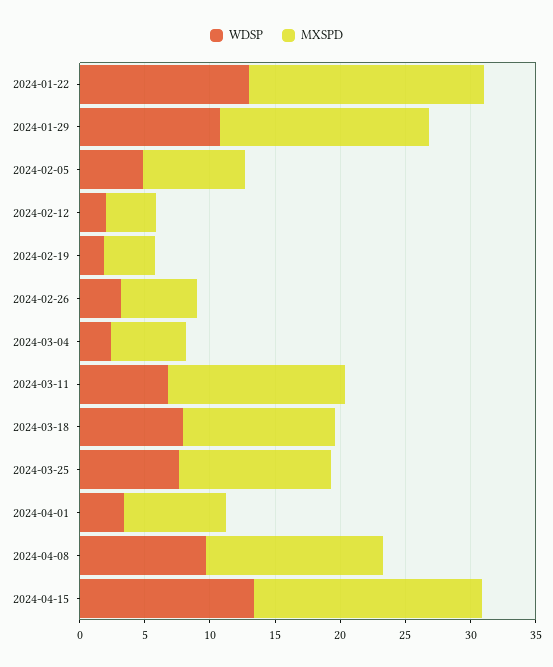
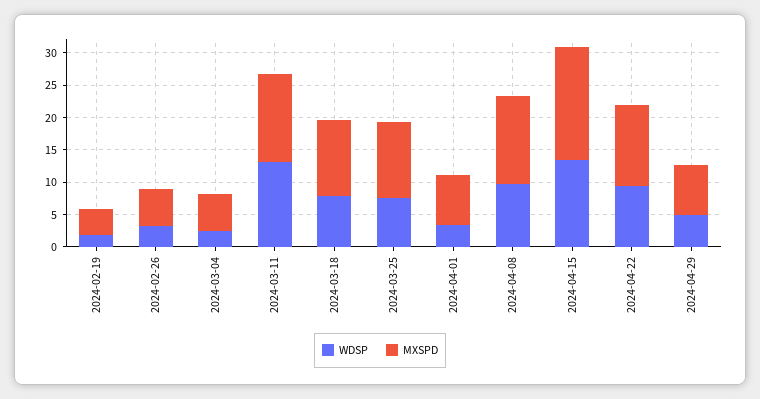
WDSP, 2024-01-22: 13 -> none
MXSPD, 2024-01-22: 18 -> none
WDSP, 2024-01-29: 11 -> none
MXSPD, 2024-01-29: 16 -> none
WDSP, 2024-02-05: 5 -> none
MXSPD, 2024-02-05: 8 -> none
WDSP, 2024-02-12: 2 -> none
MXSPD, 2024-02-12: 4 -> none
WDSP, 2024-03-11: 7 -> 12.5
WDSP, 2024-04-22: none -> 10
MXSPD, 2024-04-22: none -> 12.5
WDSP, 2024-04-29: none -> 5
MXSPD, 2024-04-29: none -> 7.5

